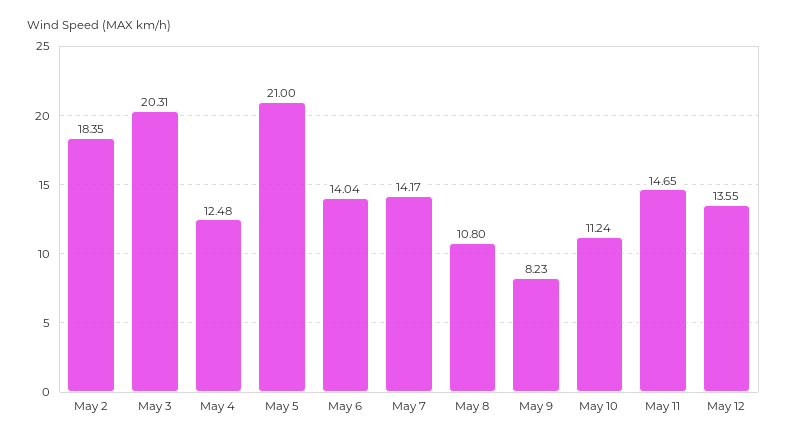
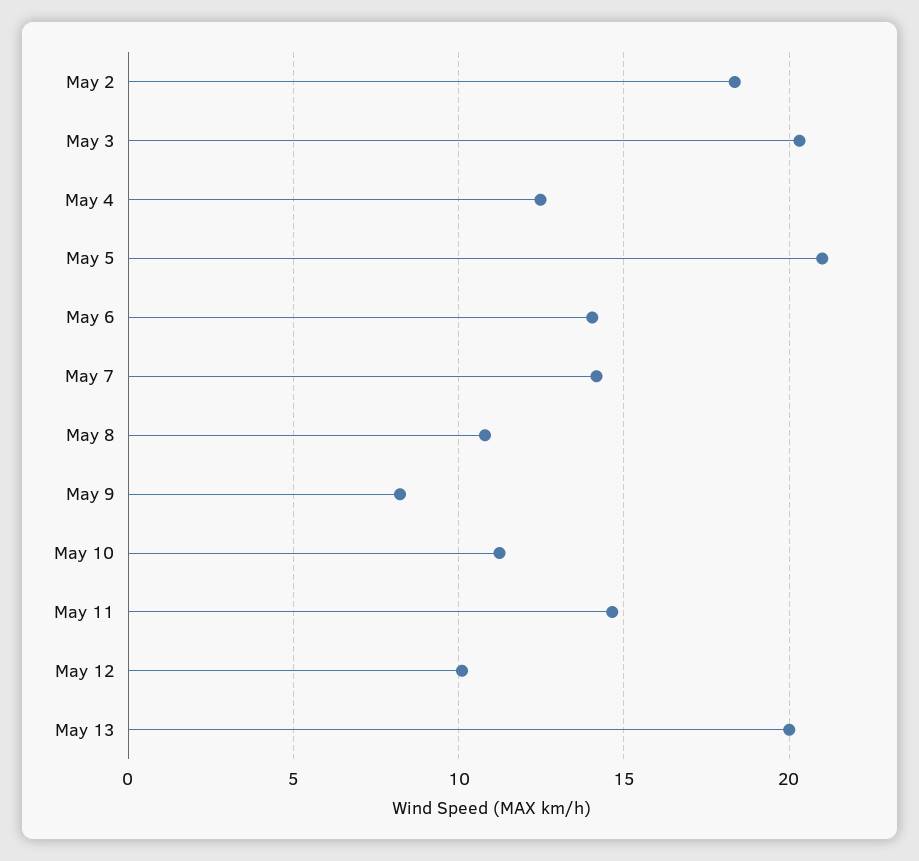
May 12: 13.55 -> 10
May 13: none -> 20

